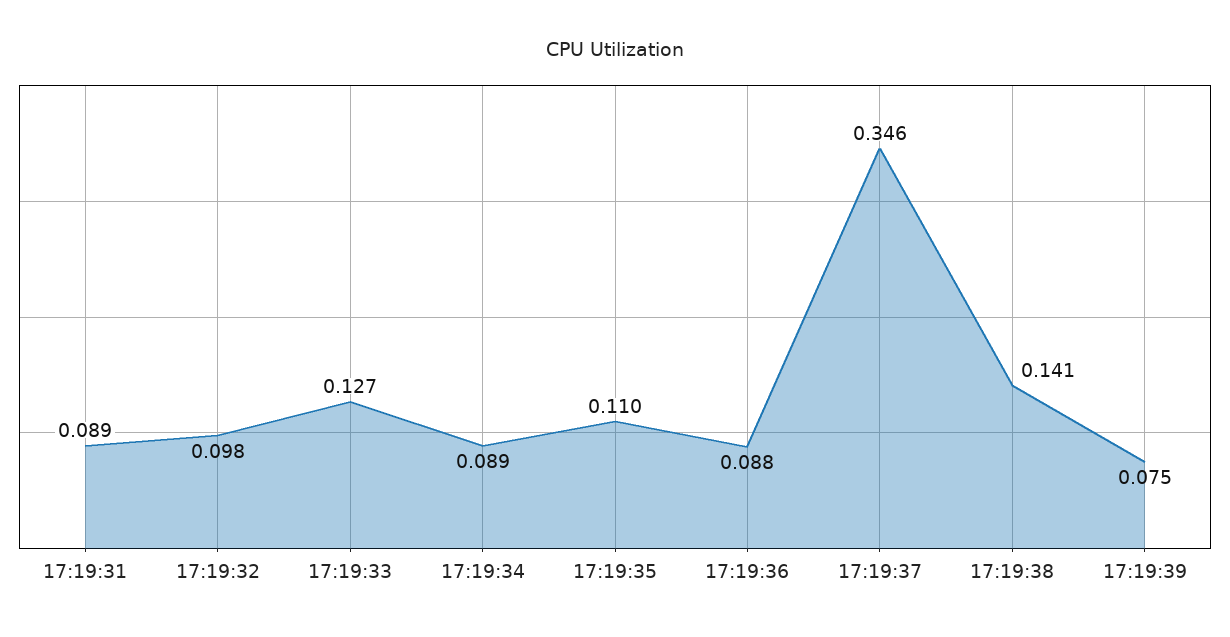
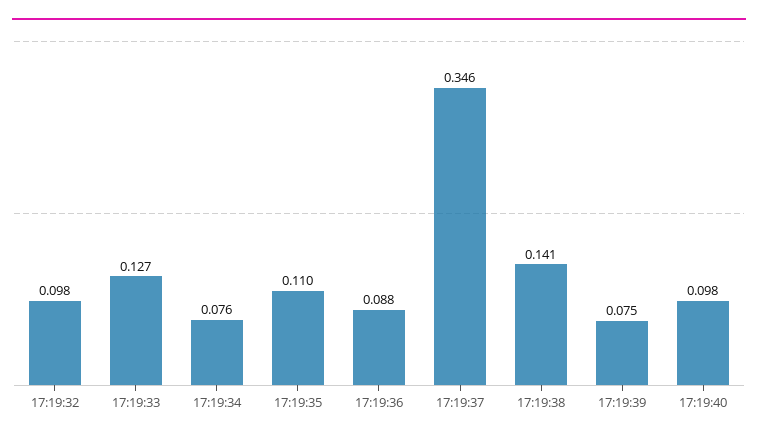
17:19:31: 0.089 -> none
17:19:34: 0.089 -> 0.076
17:19:40: none -> 0.098

